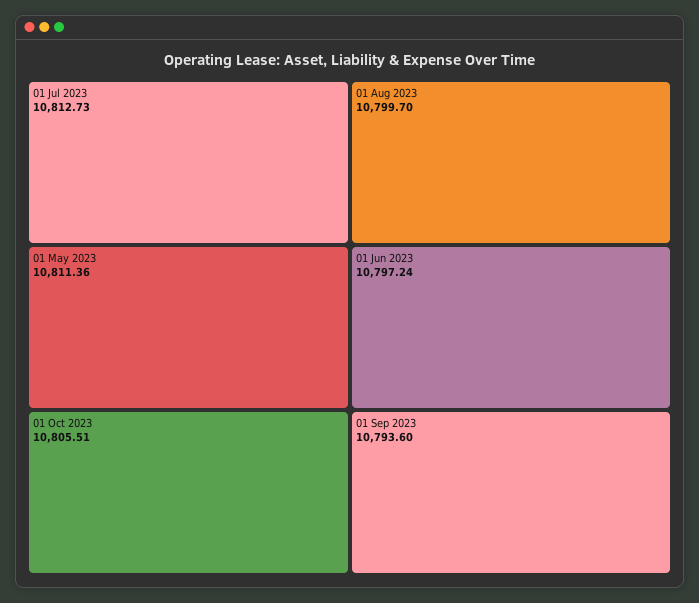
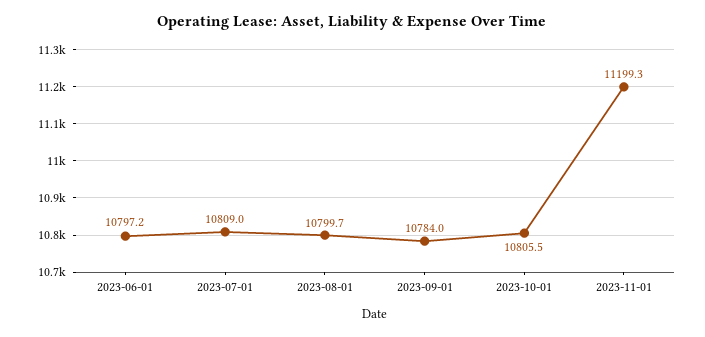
01 Jul 2023: 10812.73 -> 10809
01 May 2023: 10811.36 -> none
01 Sep 2023: 10793.6 -> 10784
2023-11-01: none -> 11199.3

